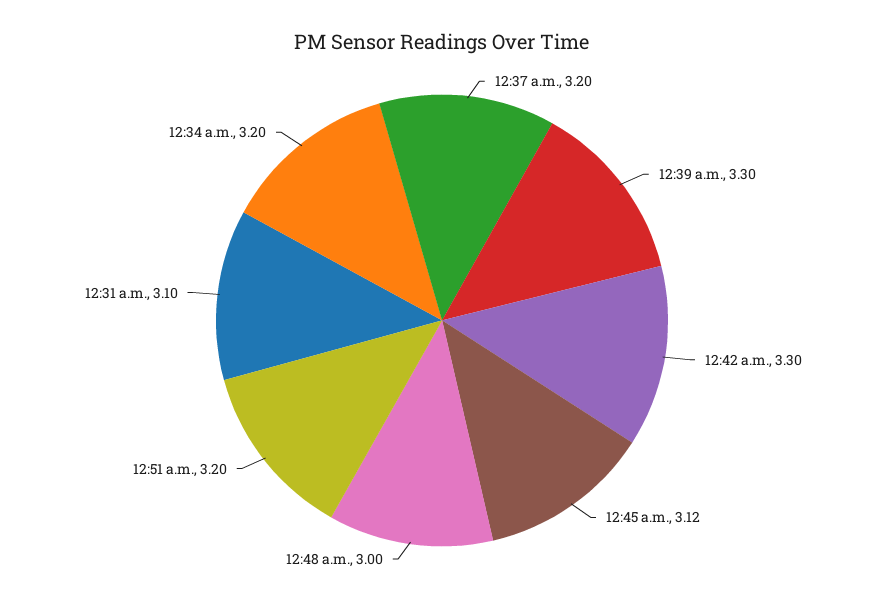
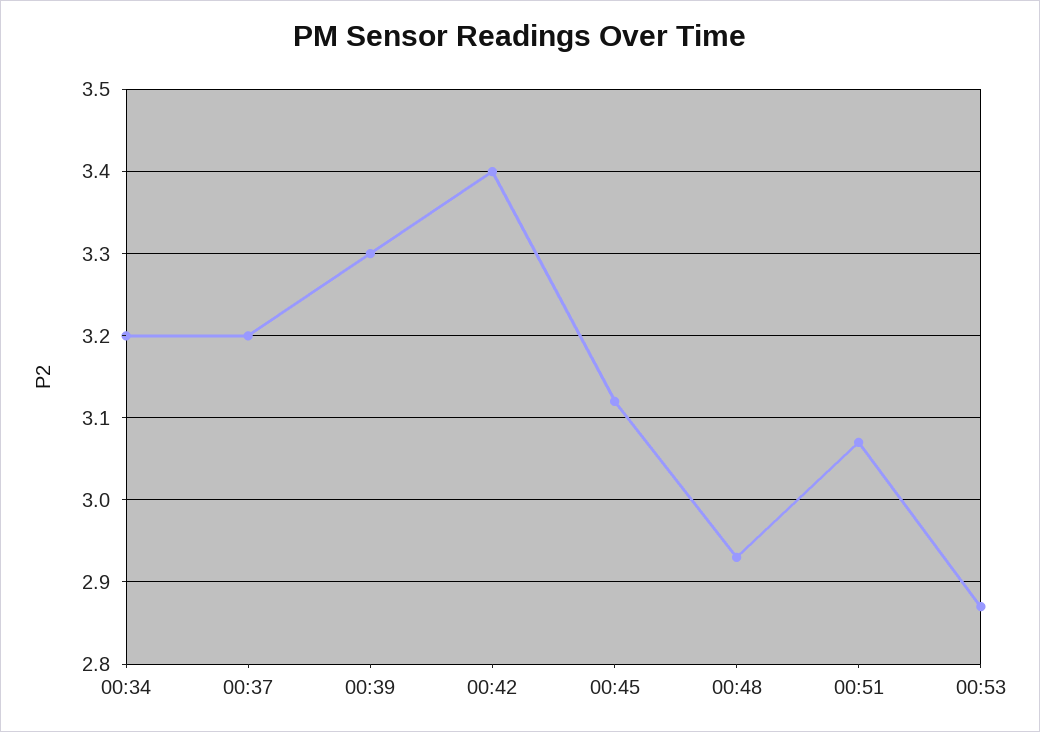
12:42 a.m.: 3.3 -> 3.4
12:48 a.m.: 3 -> 2.93
12:51 a.m.: 3.2 -> 3.07
12:31 a.m.: 3.1 -> none
00:53: none -> 2.87

